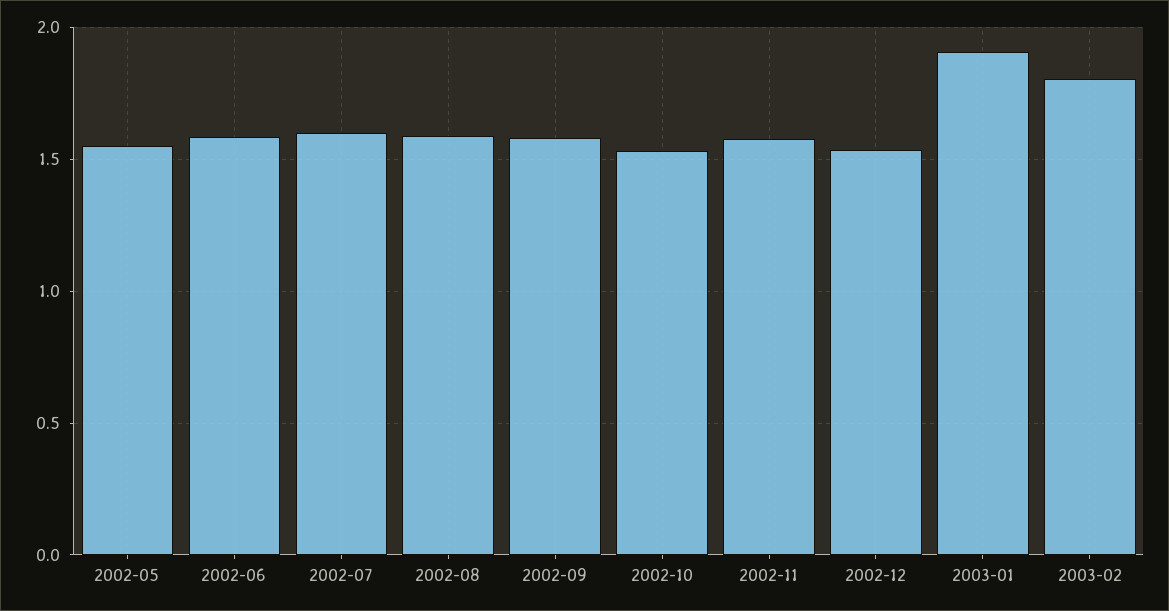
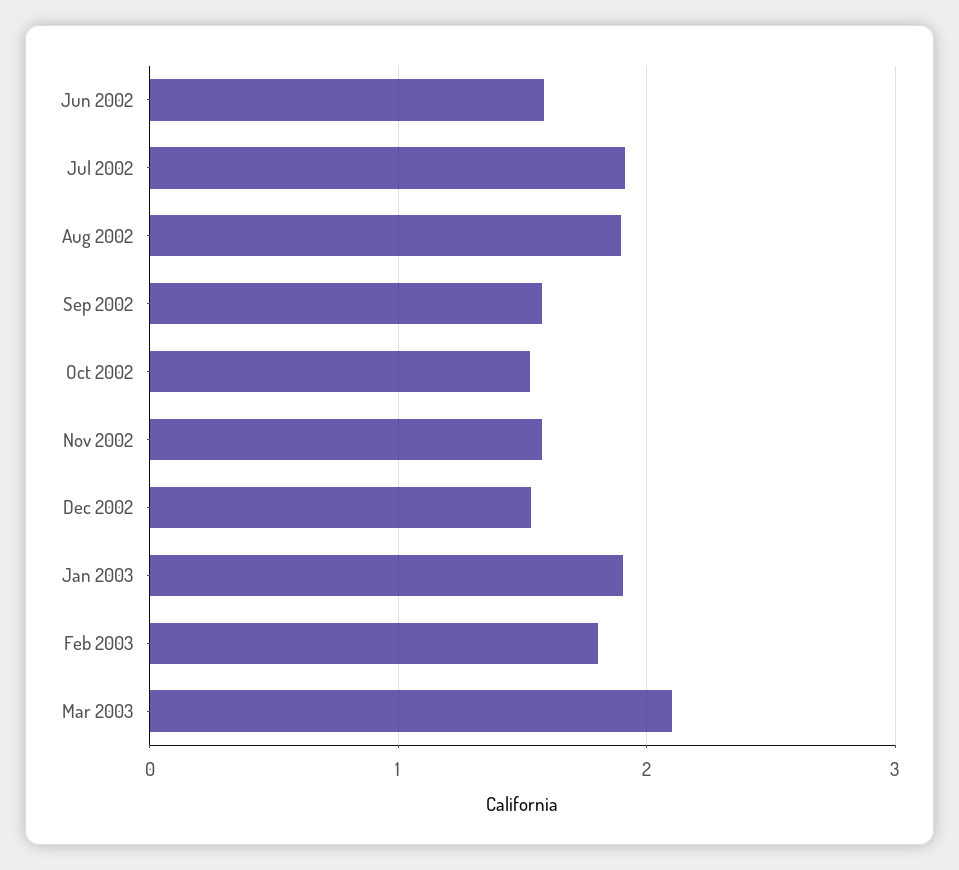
2002-05: 1.55 -> none
2002-07: 1.6 -> 1.9
2002-08: 1.6 -> 1.9
Mar 2003: none -> 2.1

